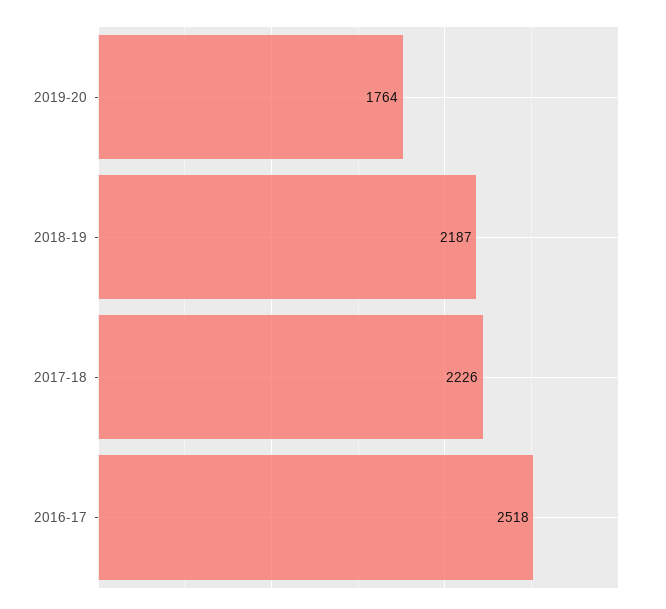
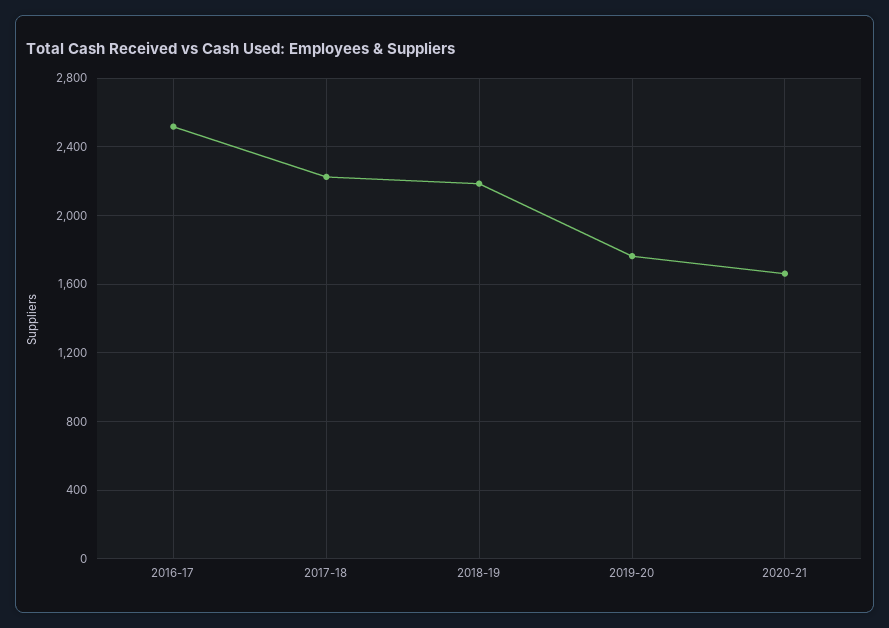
2020-21: none -> 1650

